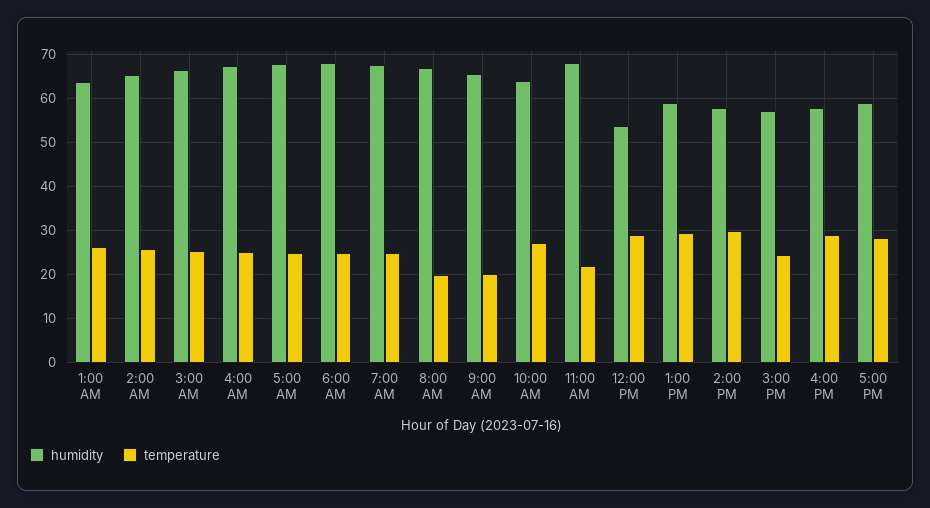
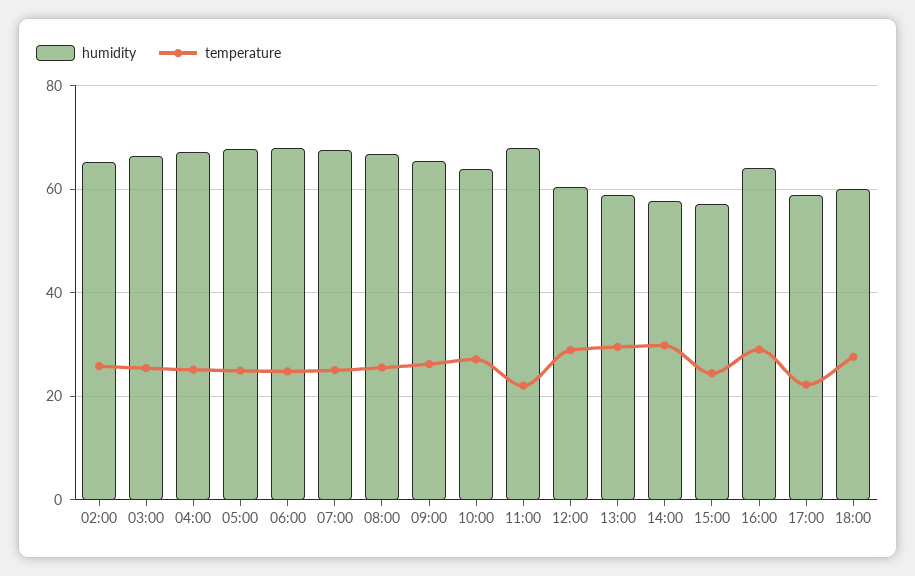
humidity, 1:00 AM: 64 -> none
temperature, 1:00 AM: 26 -> none
temperature, 8:00 AM: 20 -> 26
temperature, 9:00 AM: 20 -> 26
humidity, 12:00 PM: 54 -> 60
humidity, 4:00 PM: 58 -> 64
temperature, 5:00 PM: 28 -> 22
humidity, 18:00: none -> 60
temperature, 18:00: none -> 28

